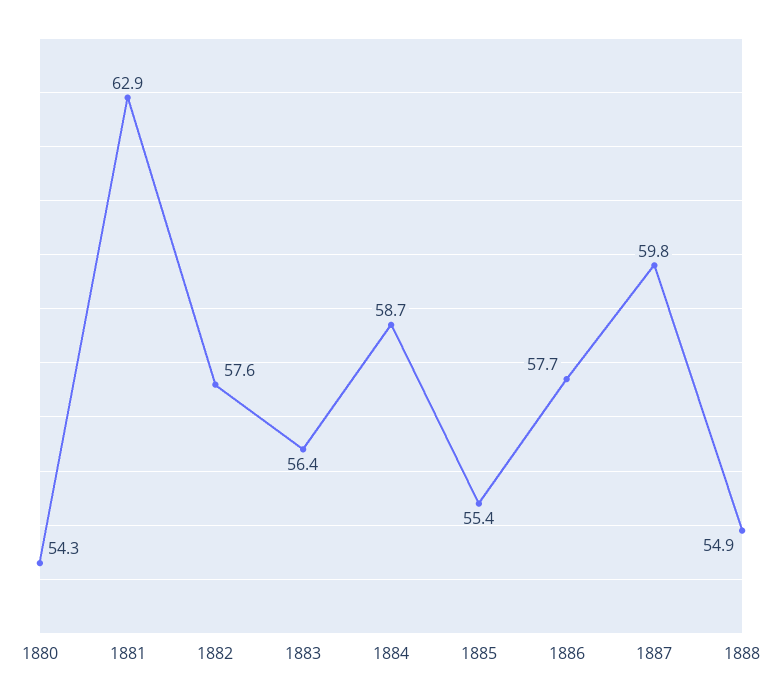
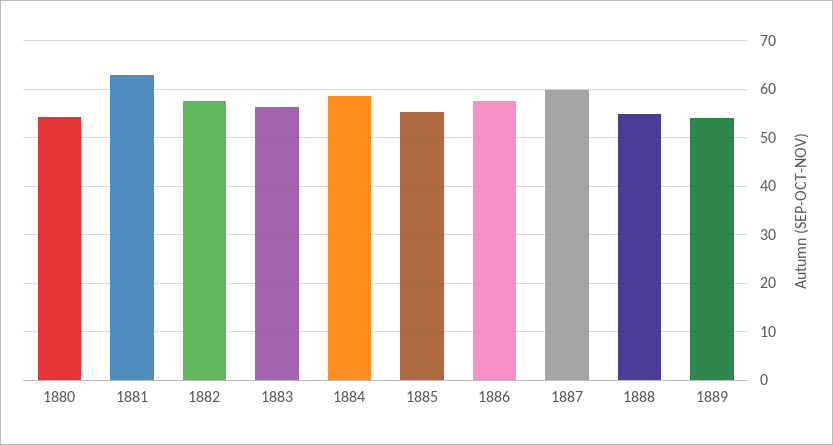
1889: none -> 54

